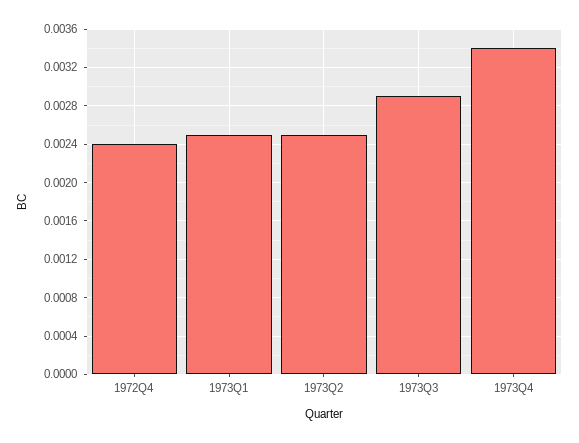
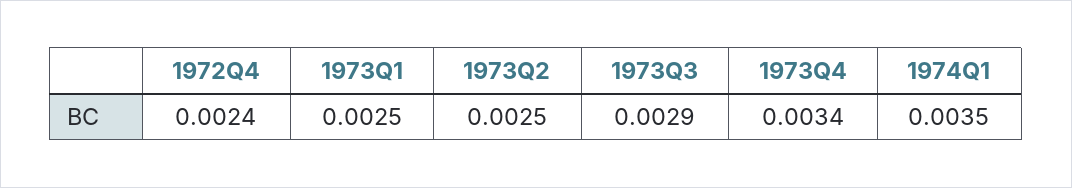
1974Q1: none -> 0.0035

